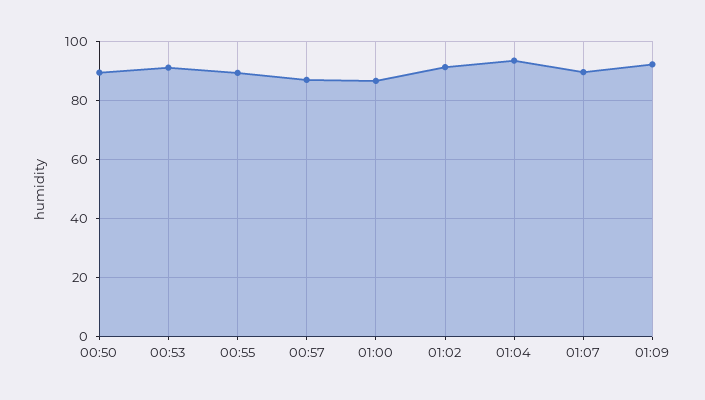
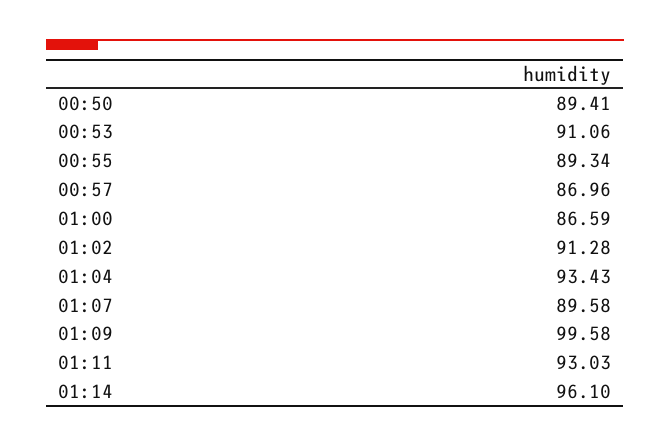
01:09: 92.5 -> 99.58
01:11: none -> 93.03
01:14: none -> 96.1

